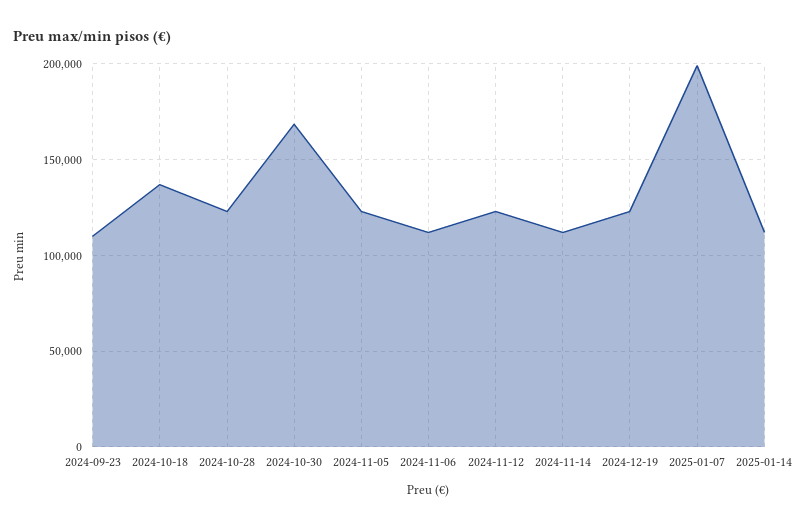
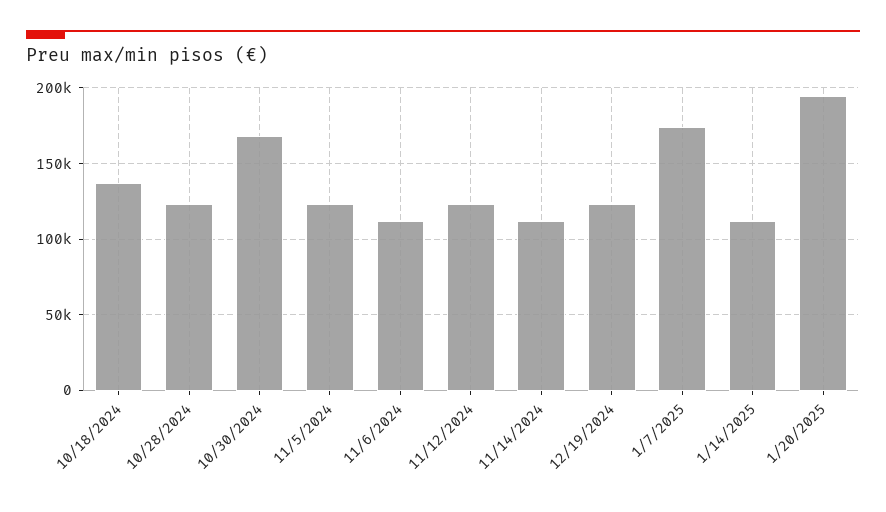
2024-09-23: 110000 -> none
2025-01-07: 200000 -> 175000
1/20/2025: none -> 195000

